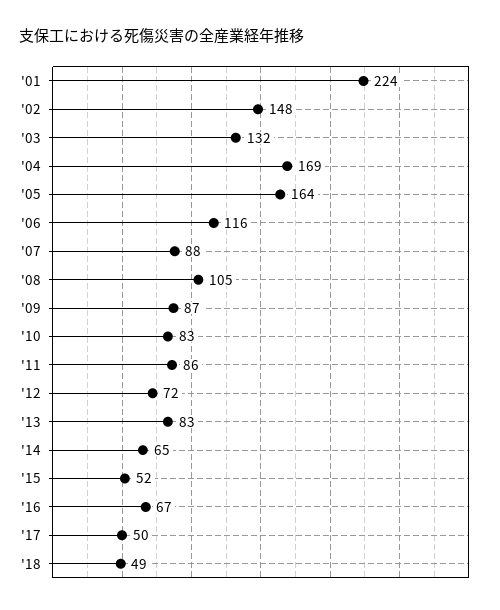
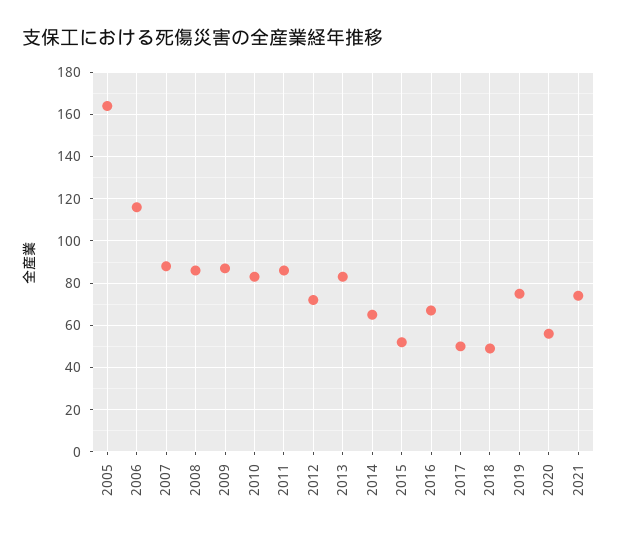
'01: 224 -> none
'02: 148 -> none
'03: 132 -> none
'04: 169 -> none
'08: 105 -> 85
2019: none -> 75
2020: none -> 55
2021: none -> 75

